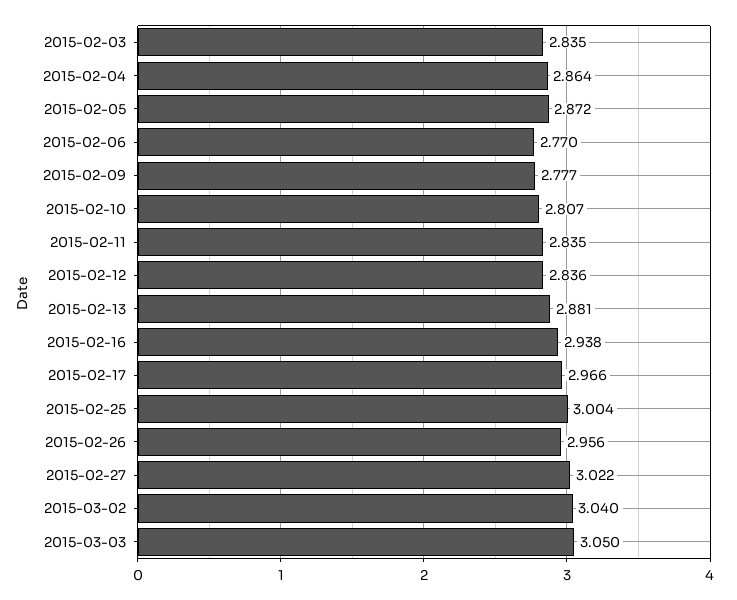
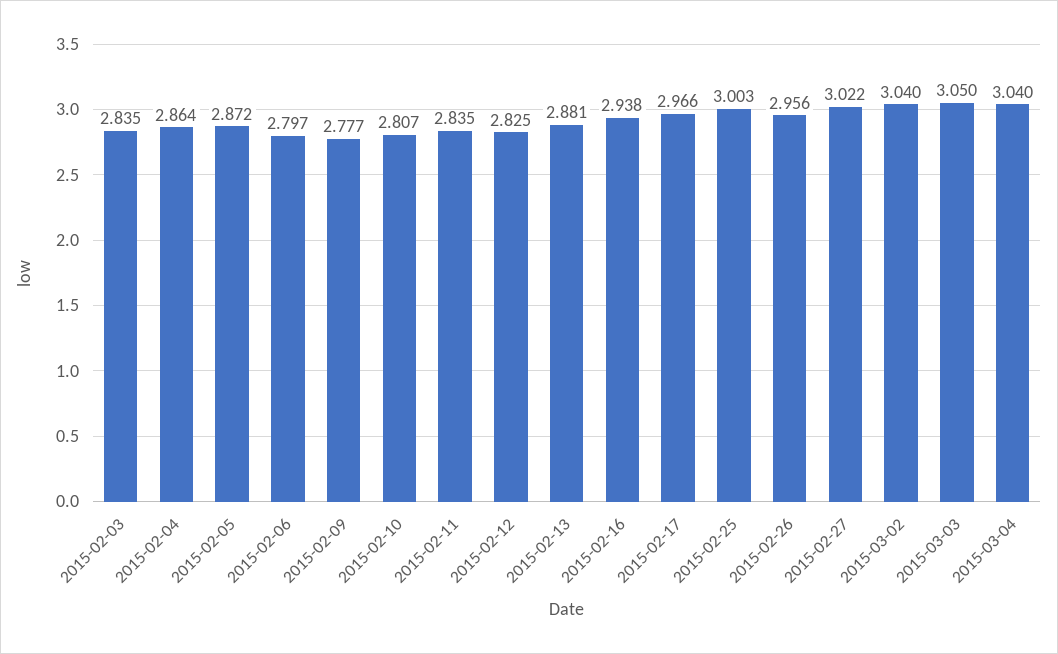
2015-02-06: 2.77 -> 2.797
2015-02-12: 2.836 -> 2.825
2015-02-25: 3.004 -> 3.003
2015-03-04: none -> 3.04

